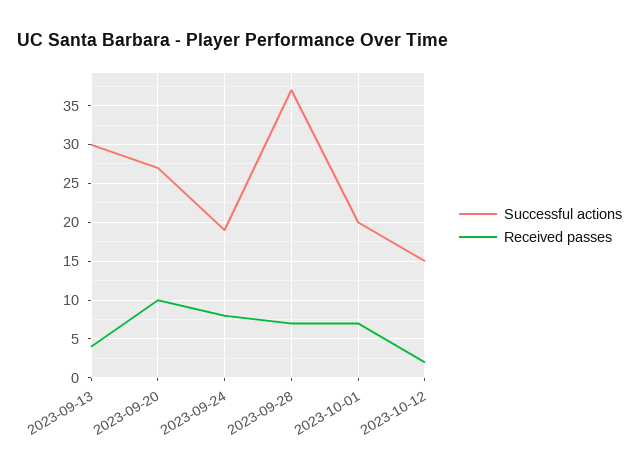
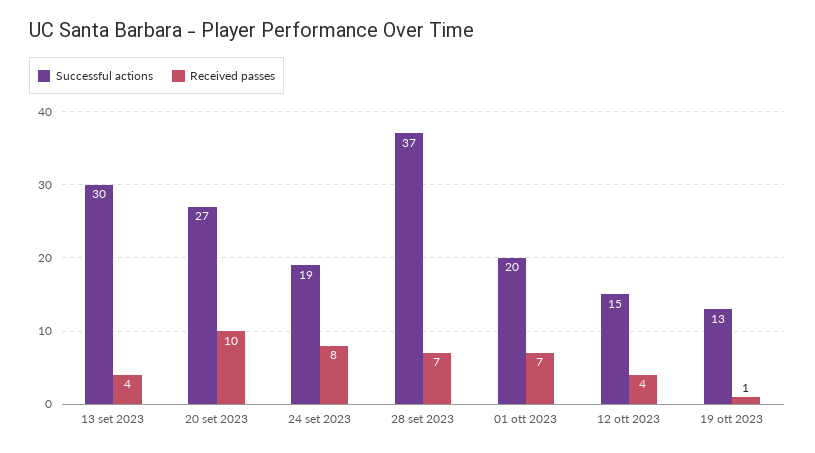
Received passes, 2023-10-12: 2 -> 4
Successful actions, 19 ott 2023: none -> 13
Received passes, 19 ott 2023: none -> 1

